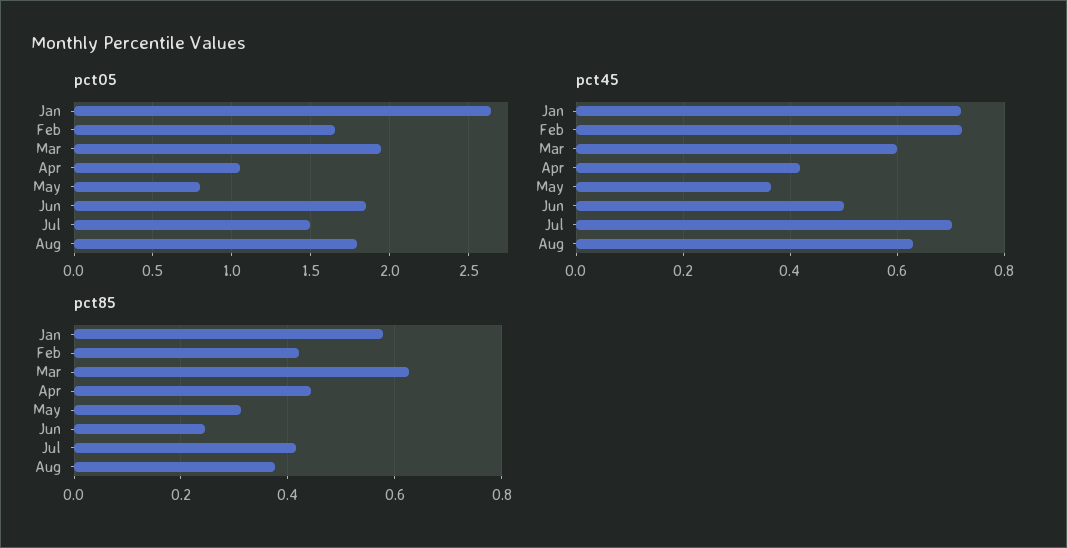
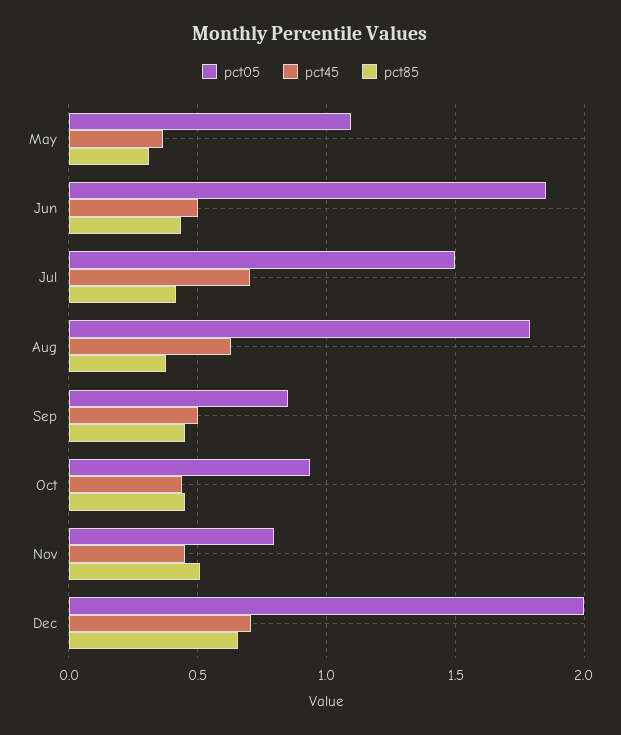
pct05, Jan: 2.65 -> none
pct05, Feb: 1.65 -> none
pct05, Mar: 1.95 -> none
pct05, Apr: 1.05 -> none
pct05, May: 0.8 -> 1.1
pct45, Jan: 0.72 -> none
pct45, Feb: 0.72 -> none
pct45, Mar: 0.6 -> none
pct45, Apr: 0.42 -> none
pct85, Jan: 0.58 -> none
pct85, Feb: 0.42 -> none
pct85, Mar: 0.62 -> none
pct85, Apr: 0.44 -> none
pct85, Jun: 0.24 -> 0.45
pct05, Sep: none -> 0.85
pct45, Sep: none -> 0.5
pct85, Sep: none -> 0.45
pct05, Oct: none -> 0.95
pct45, Oct: none -> 0.45
pct85, Oct: none -> 0.45
pct05, Nov: none -> 0.8
pct45, Nov: none -> 0.45
pct85, Nov: none -> 0.5
pct05, Dec: none -> 2
pct45, Dec: none -> 0.7
pct85, Dec: none -> 0.65

